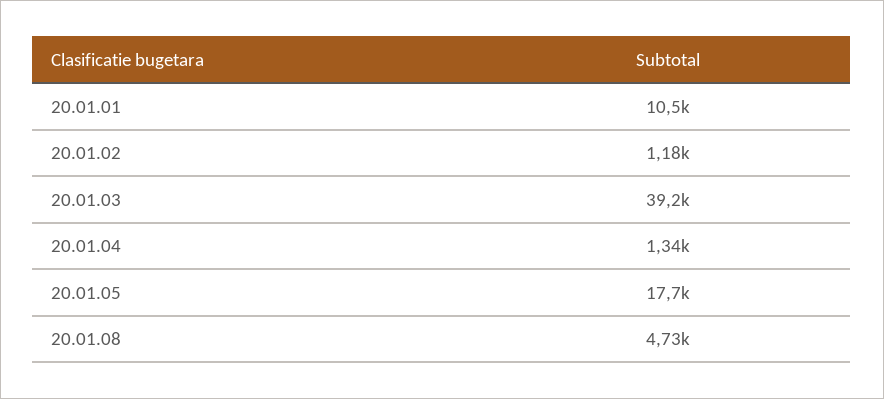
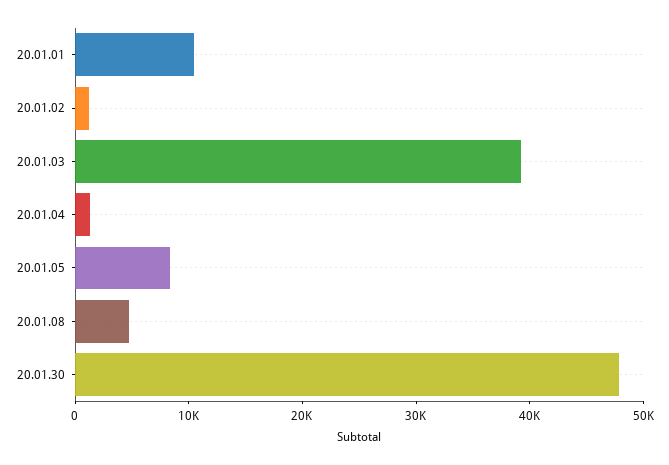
20.01.05: 17700 -> 8000
20.01.30: none -> 48000

